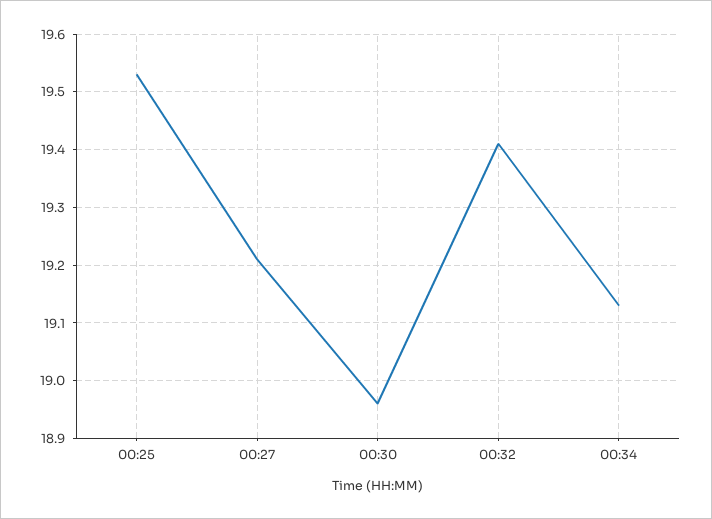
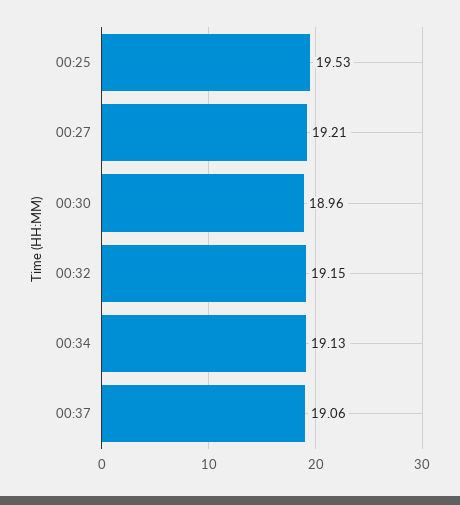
00:32: 19.4 -> 19.15
00:37: none -> 19.06

